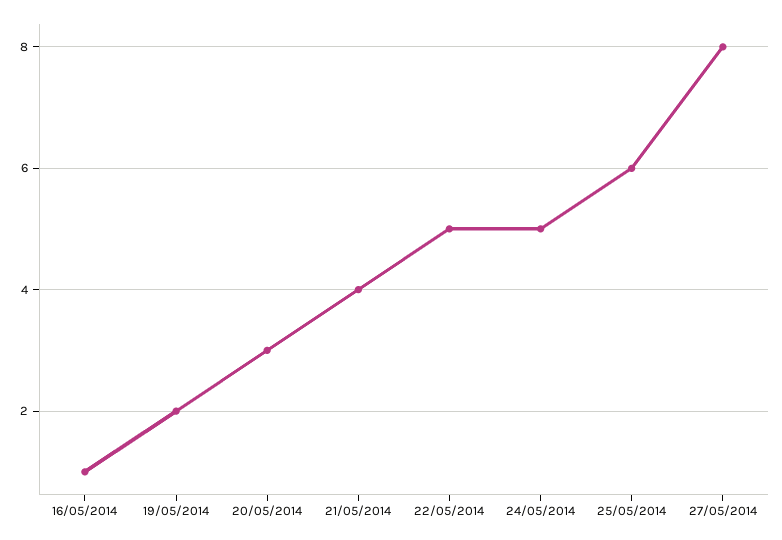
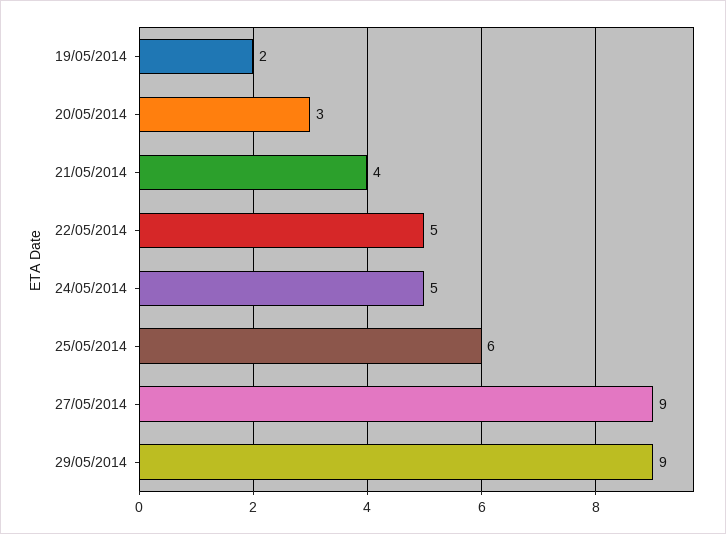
16/05/2014: 1 -> none
27/05/2014: 8 -> 9
29/05/2014: none -> 9

